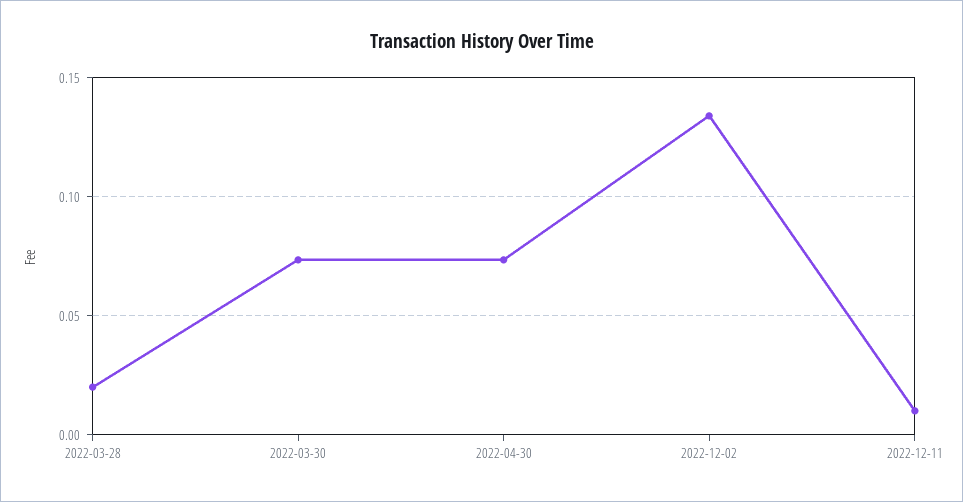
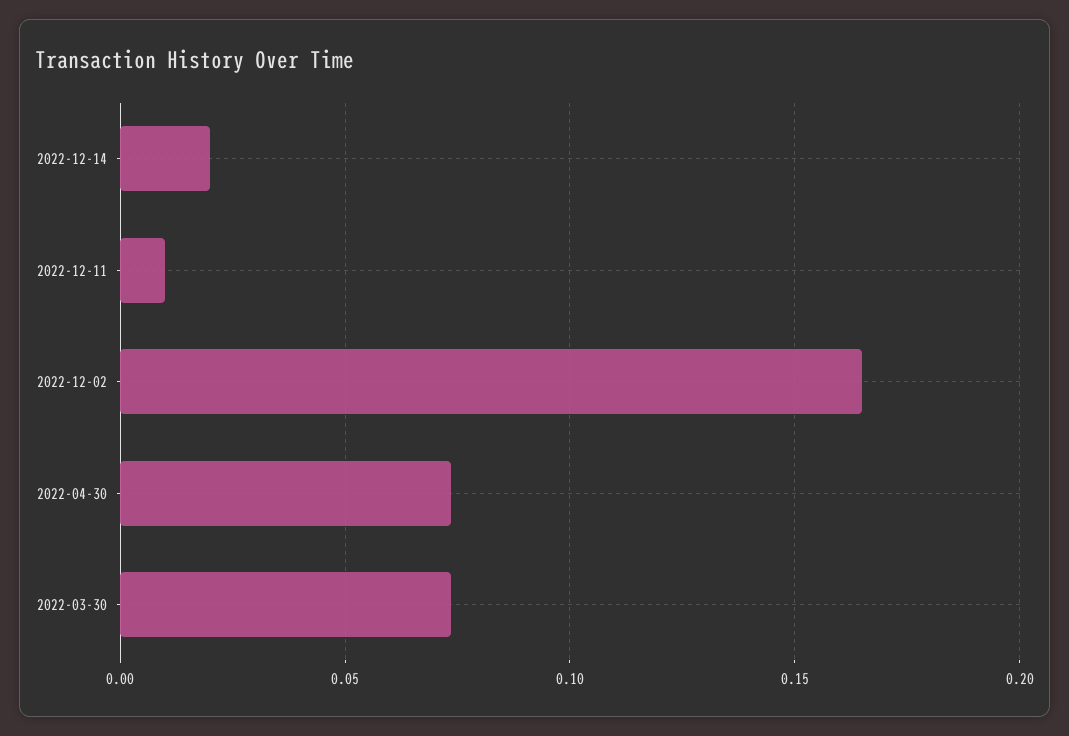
2022-03-28: 0.02 -> none
2022-12-02: 0.135 -> 0.165
2022-12-14: none -> 0.02

